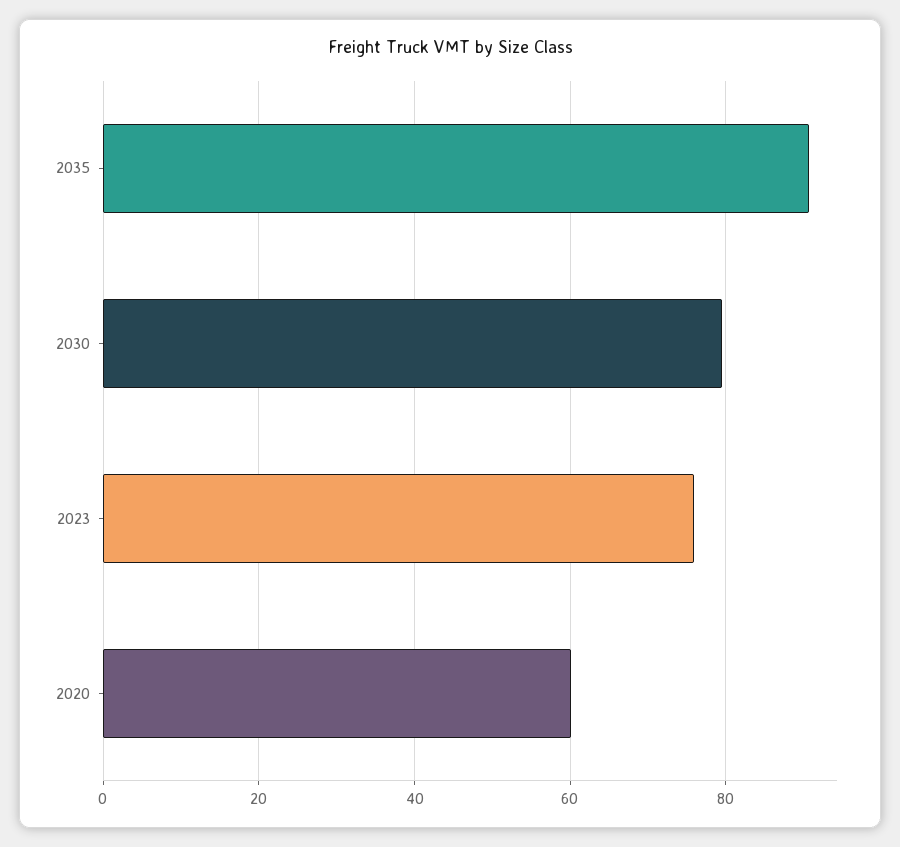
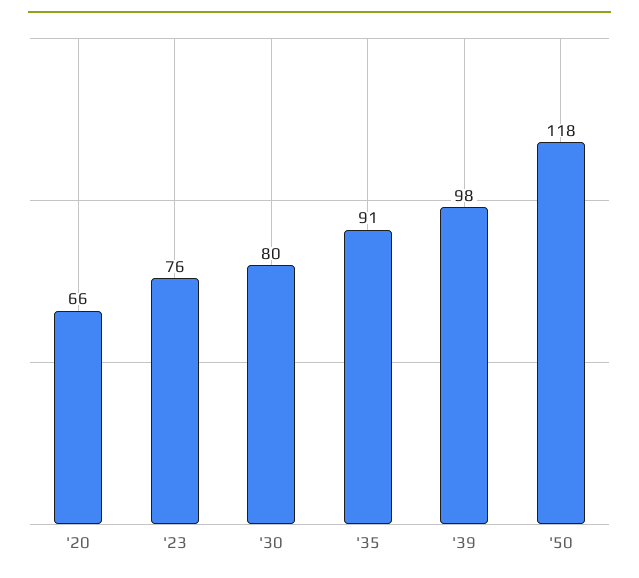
2020: 60 -> 66
'39: none -> 98
'50: none -> 118

